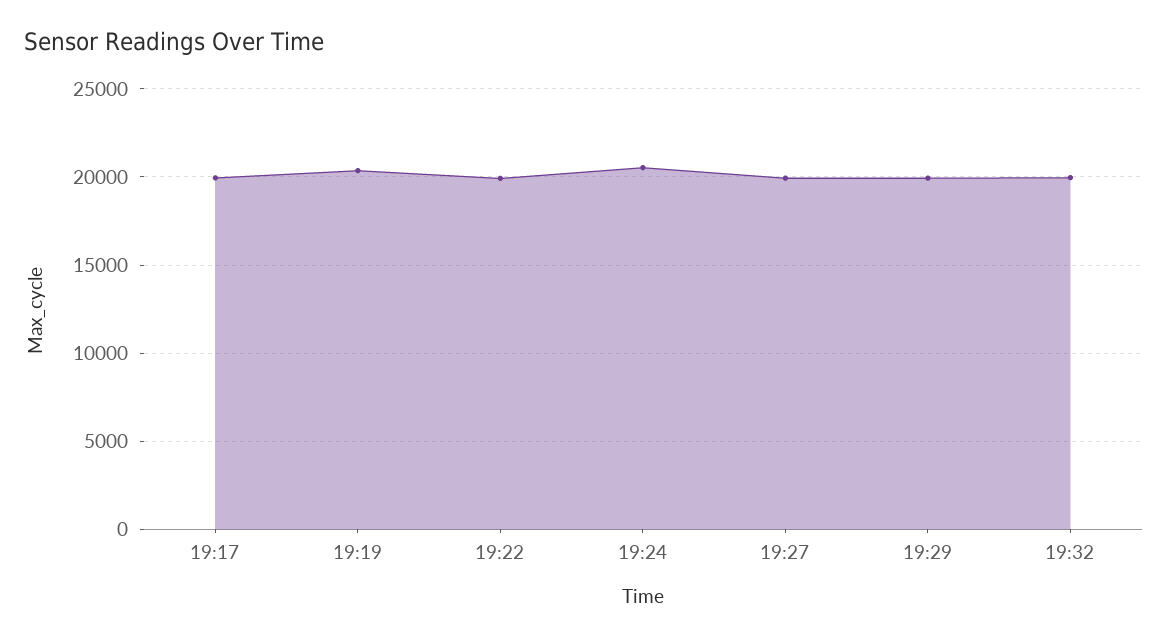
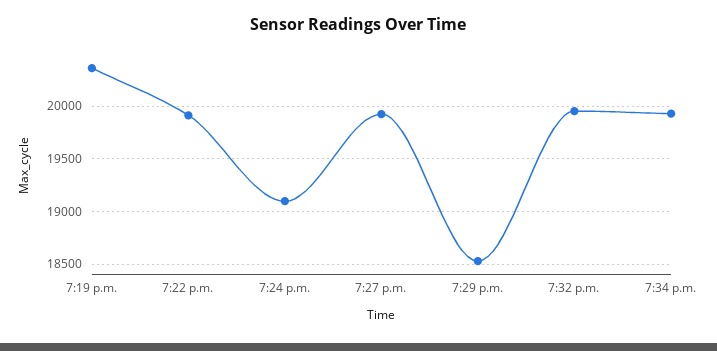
19:17: 20000 -> none
19:24: 20500 -> 19100
19:29: 20000 -> 18500
7:34 p.m.: none -> 19900

